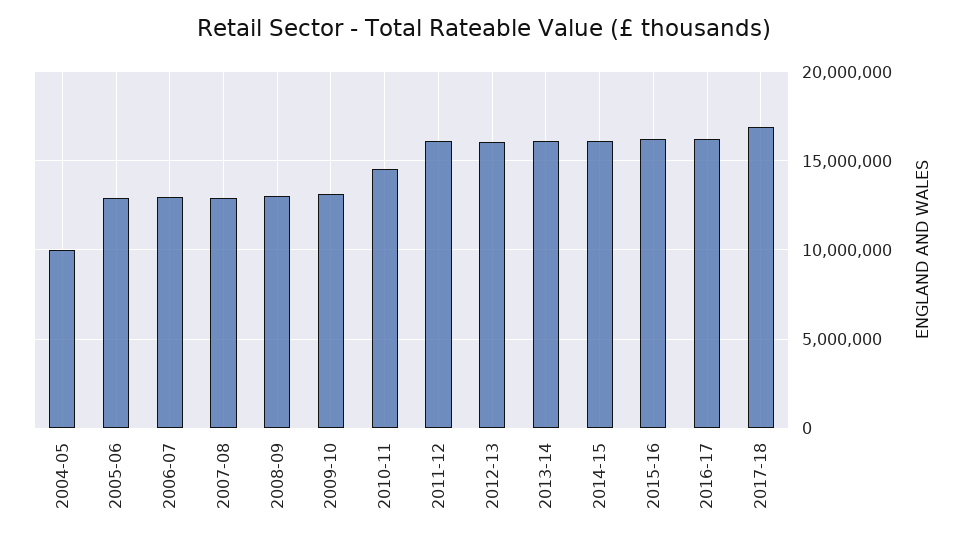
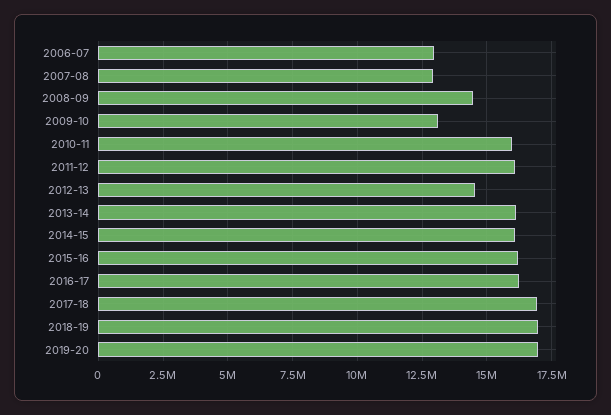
2004-05: 10000000 -> none
2005-06: 13000000 -> none
2008-09: 13000000 -> 14500000
2010-11: 14500000 -> 16000000
2012-13: 16000000 -> 14500000
2018-19: none -> 17000000
2019-20: none -> 17000000

